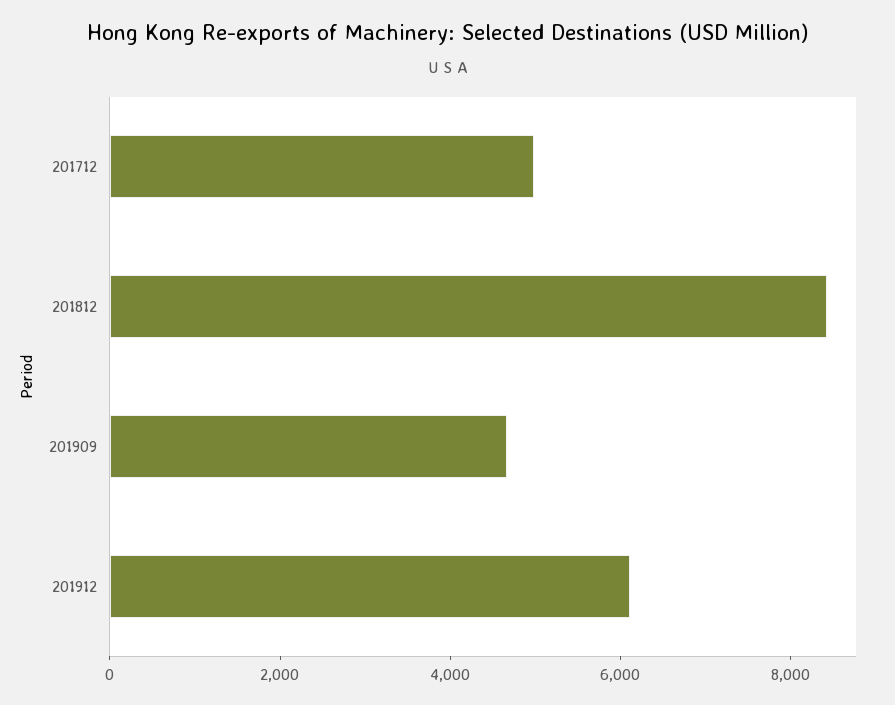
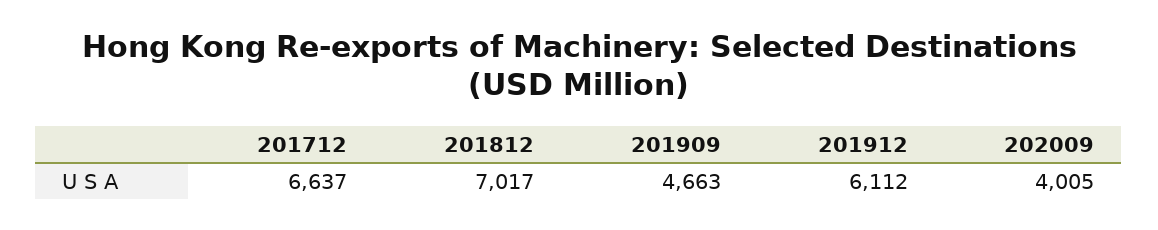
201712: 5000 -> 6637
201812: 8500 -> 7017
202009: none -> 4005

